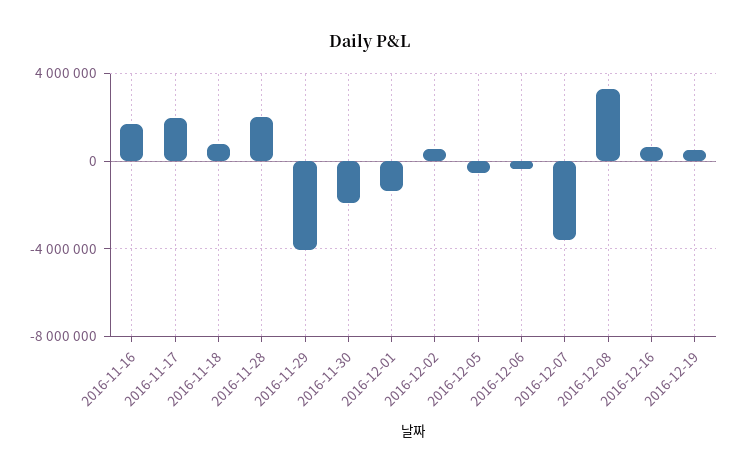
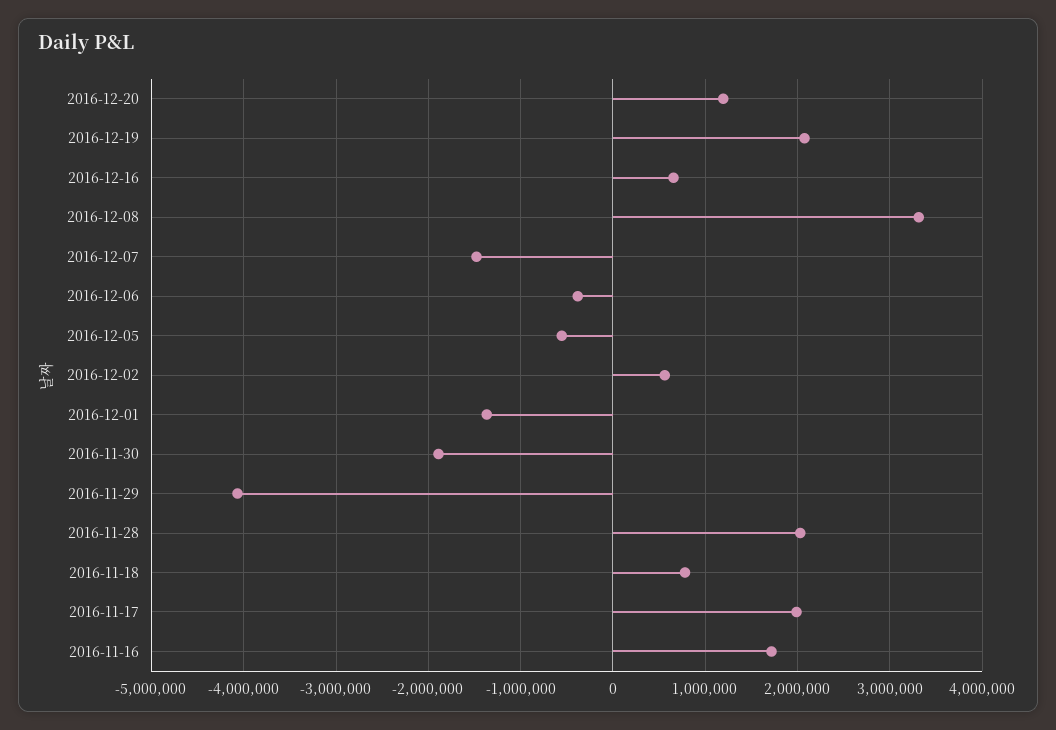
2016-12-07: -3500000 -> -1500000
2016-12-19: 500000 -> 2100000
2016-12-20: none -> 1200000

